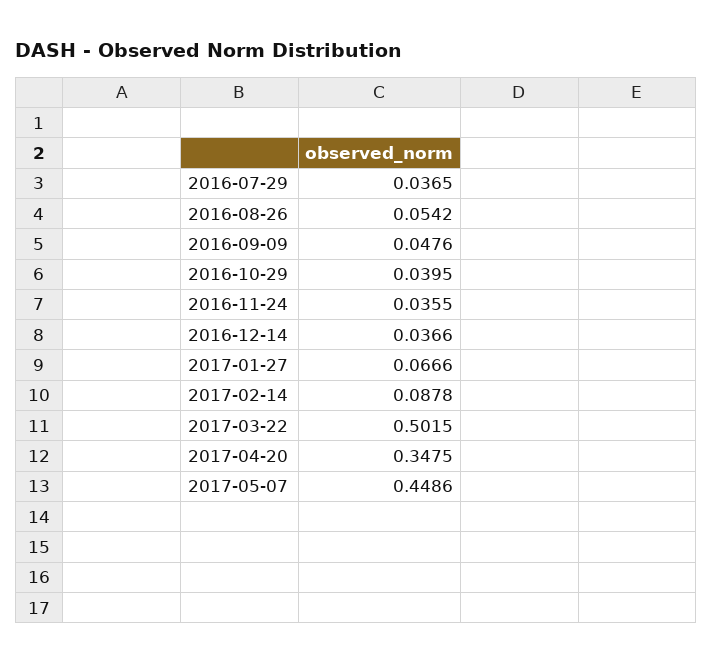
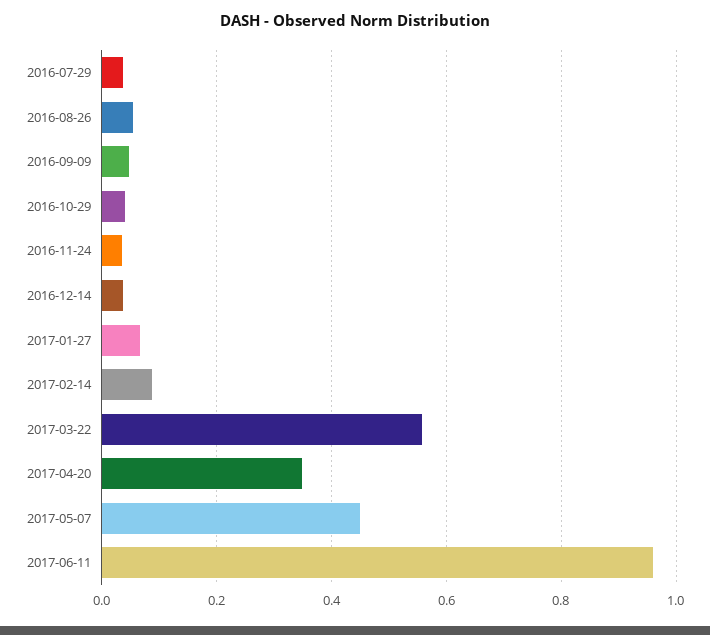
2017-03-22: 0.5015 -> 0.56
2017-06-11: none -> 0.96

